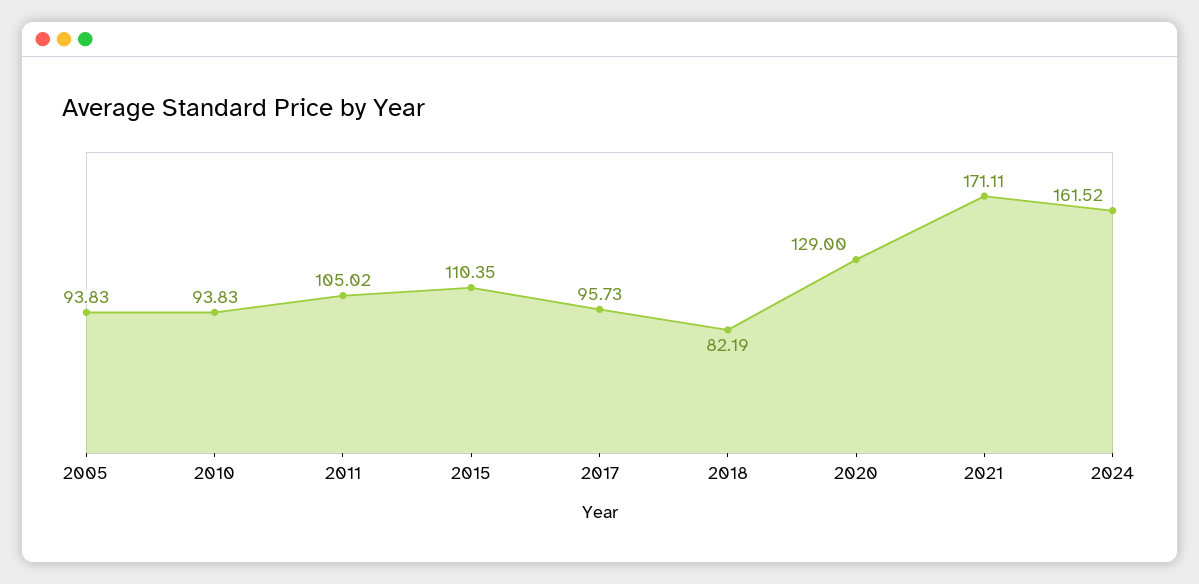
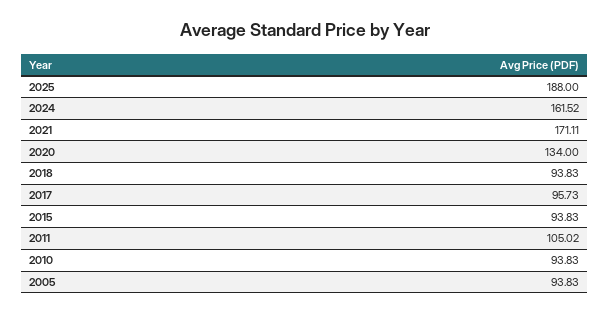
2015: 110.35 -> 93.83
2018: 82.19 -> 93.83
2020: 129 -> 134
2025: none -> 188

